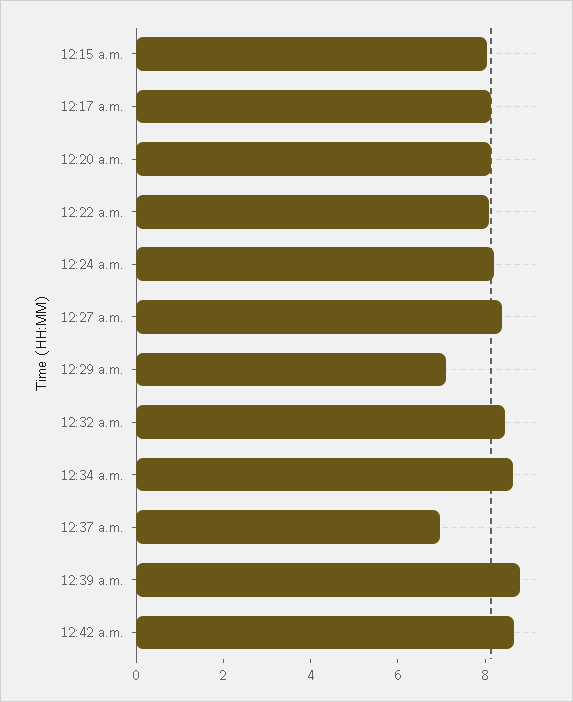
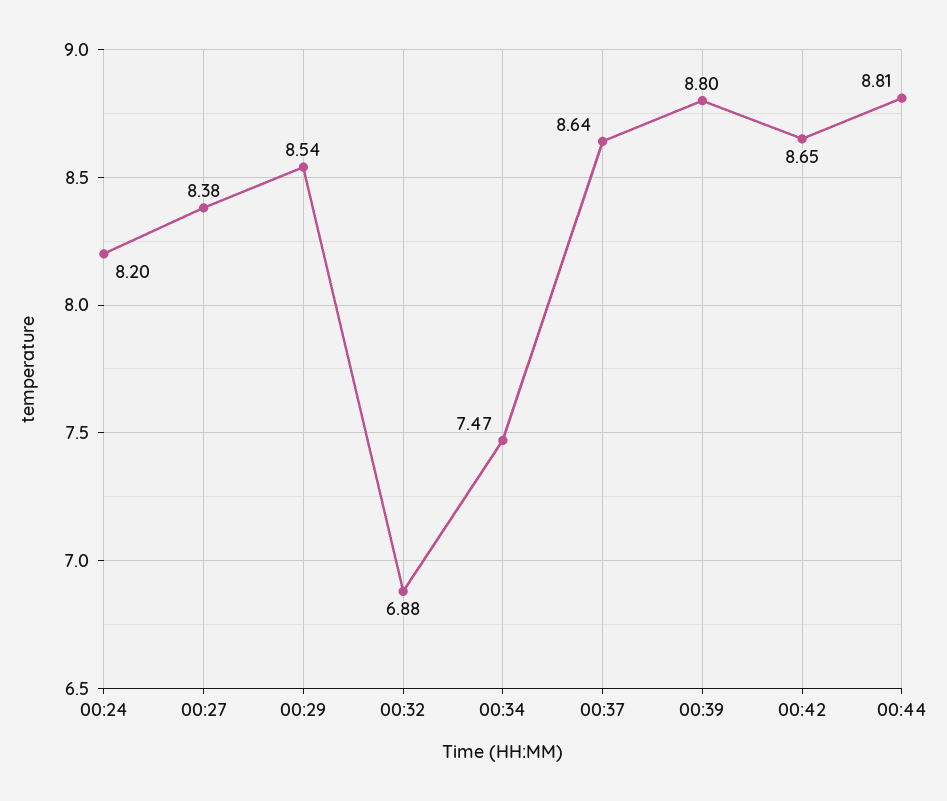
12:15 a.m.: 8 -> none
12:17 a.m.: 8 -> none
12:20 a.m.: 8 -> none
12:22 a.m.: 8 -> none
12:29 a.m.: 7 -> 8.54
12:32 a.m.: 8.5 -> 6.88
12:34 a.m.: 8.5 -> 7.47
12:37 a.m.: 7 -> 8.64
00:44: none -> 8.81

